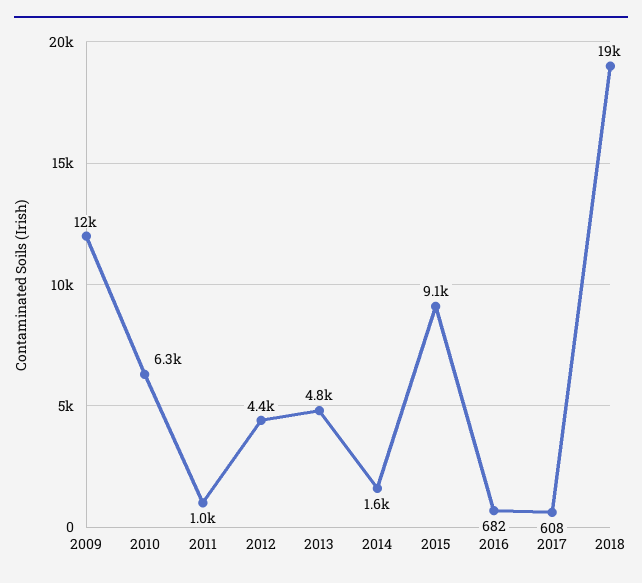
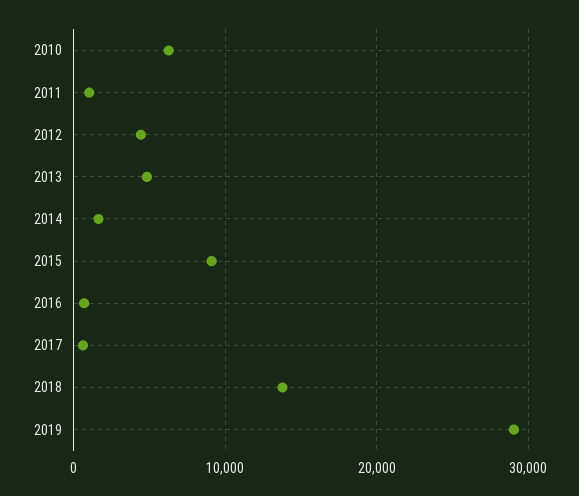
2009: 12000 -> none
2018: 19000 -> 14000
2019: none -> 29000

